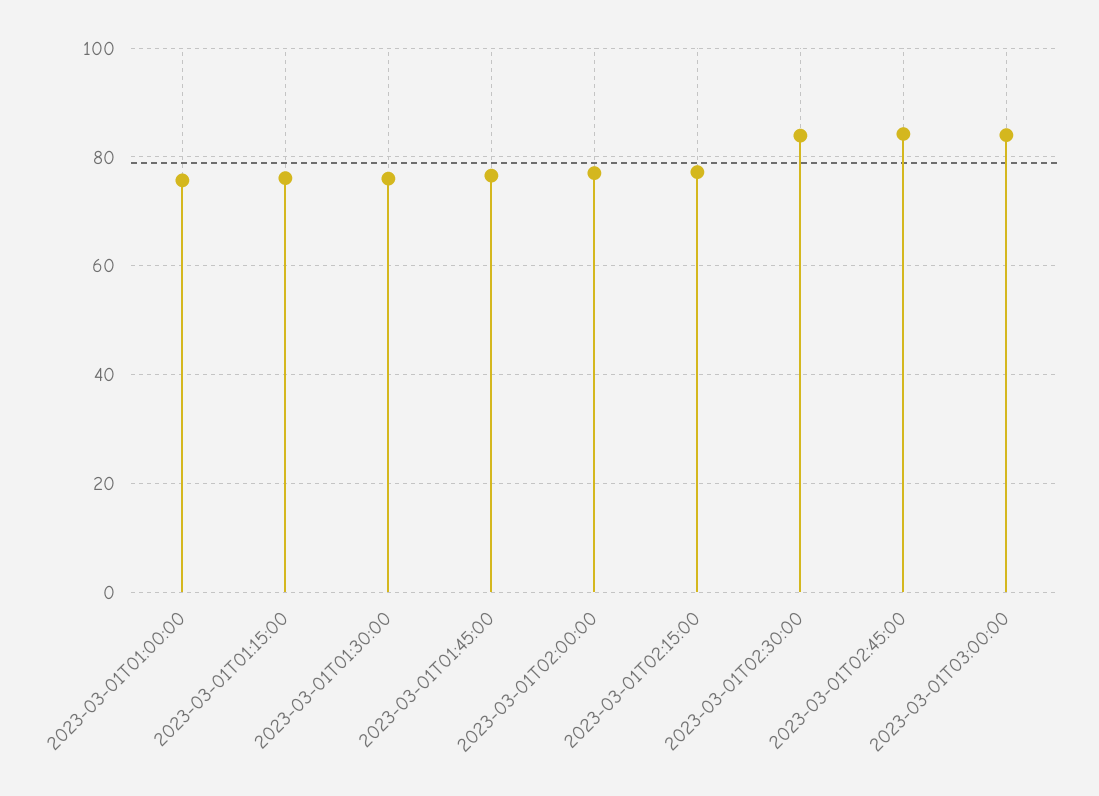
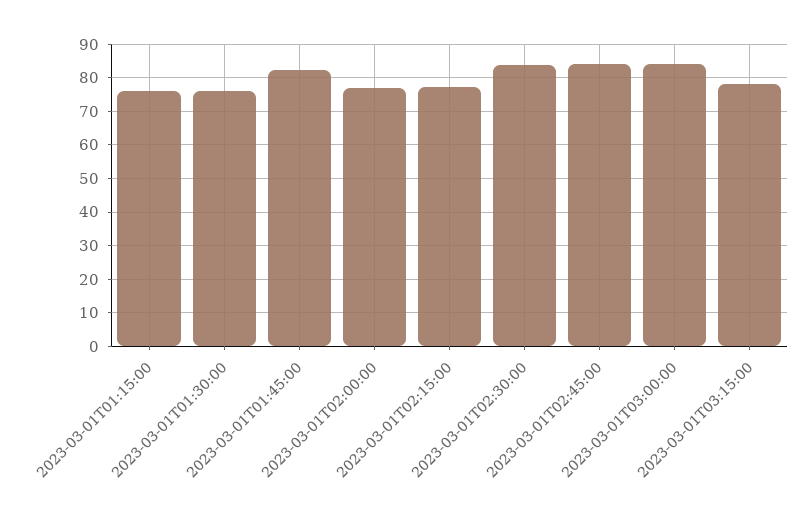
2023-03-01T01:00:00: 76 -> none
2023-03-01T01:45:00: 76 -> 82
2023-03-01T03:15:00: none -> 78

